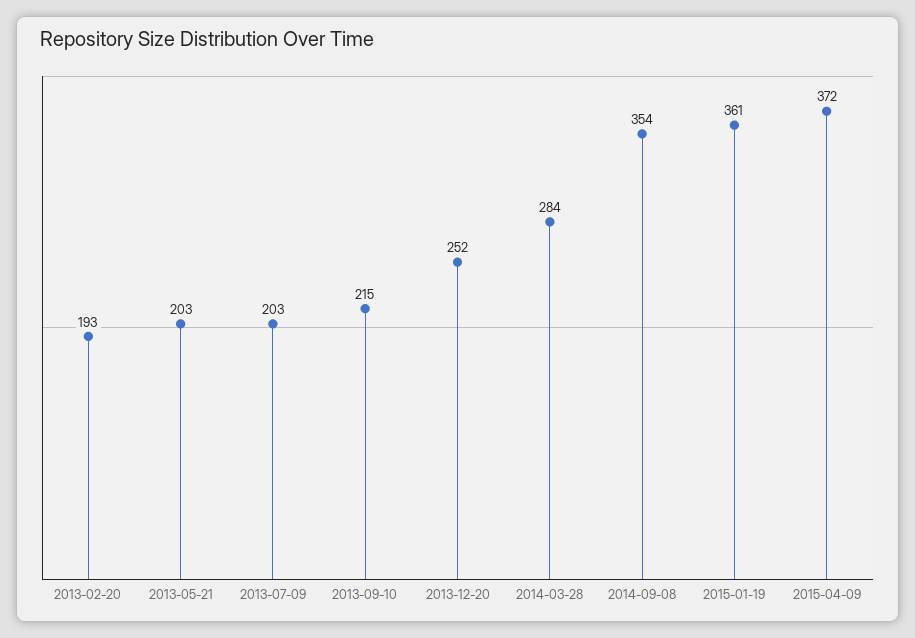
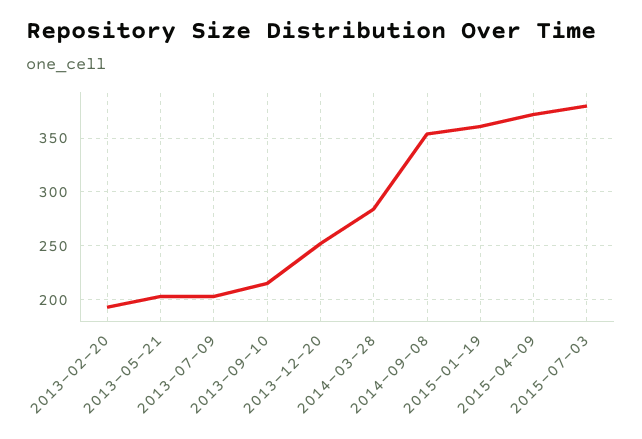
2015-07-03: none -> 380

